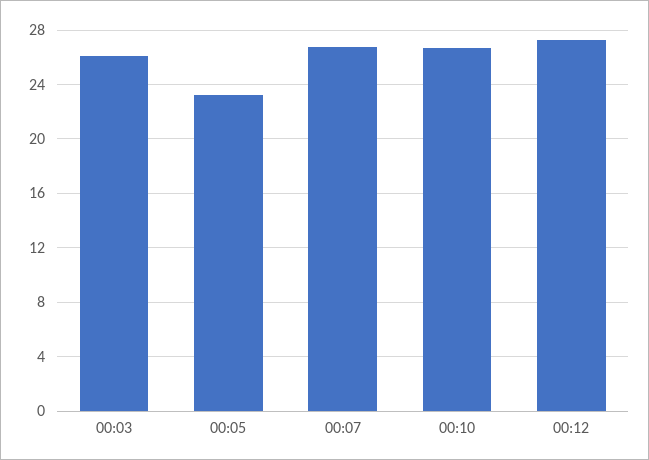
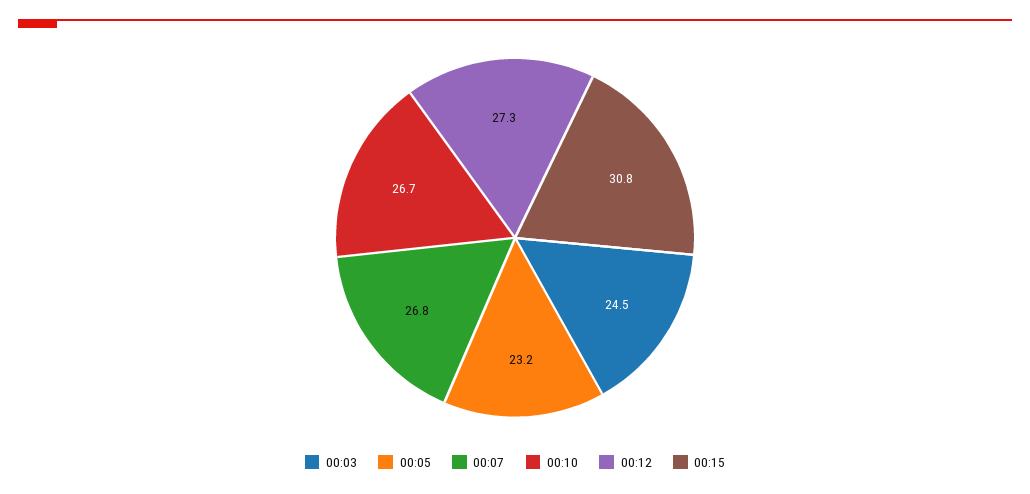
00:03: 26 -> 24.5
00:15: none -> 30.8

